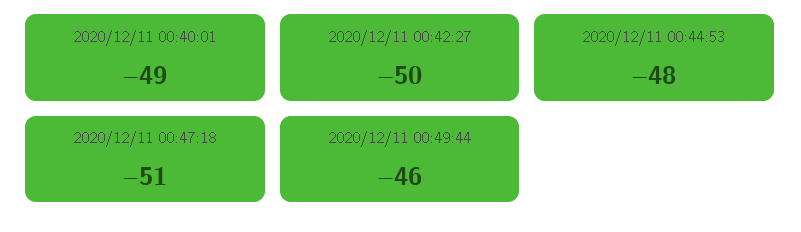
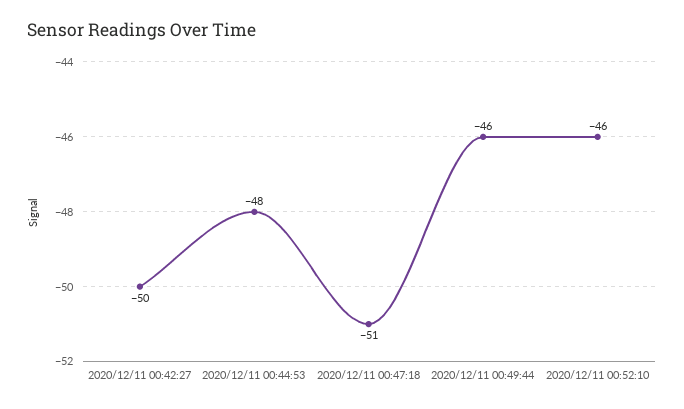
2020/12/11 00:40:01: -49 -> none
2020/12/11 00:52:10: none -> -46

